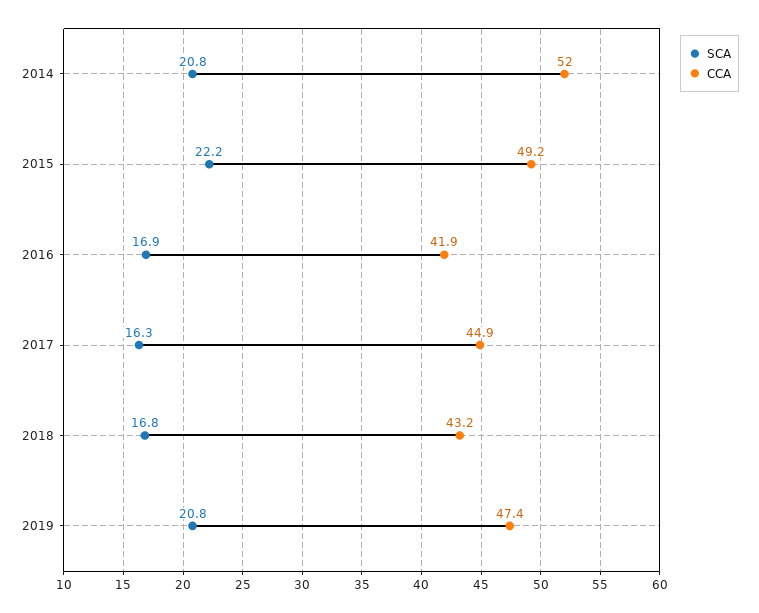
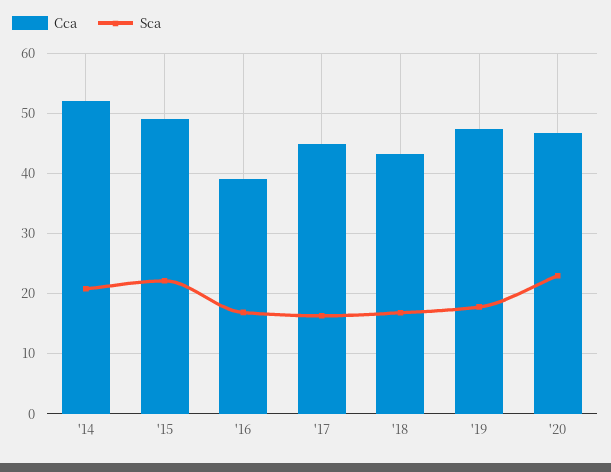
CCA, 2016: 41.9 -> 39
SCA, 2019: 20.8 -> 18
CCA, '20: none -> 47
SCA, '20: none -> 23

